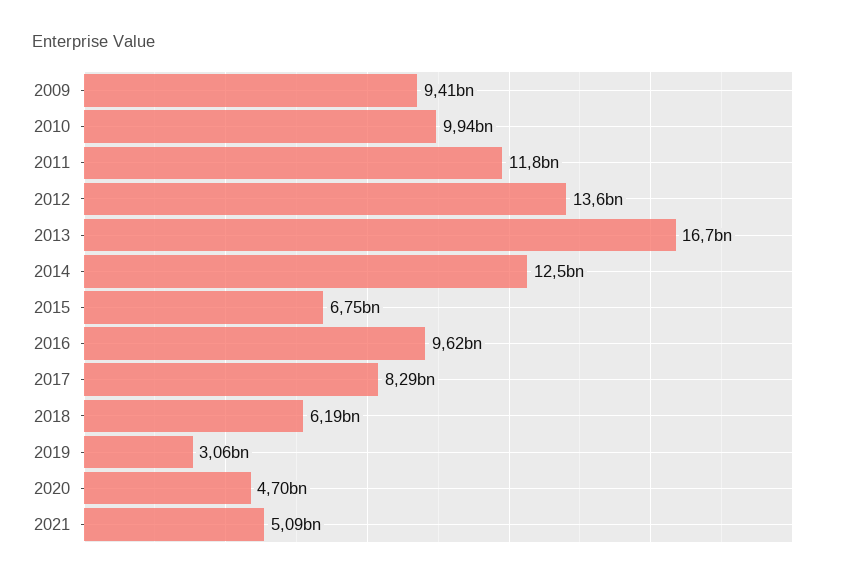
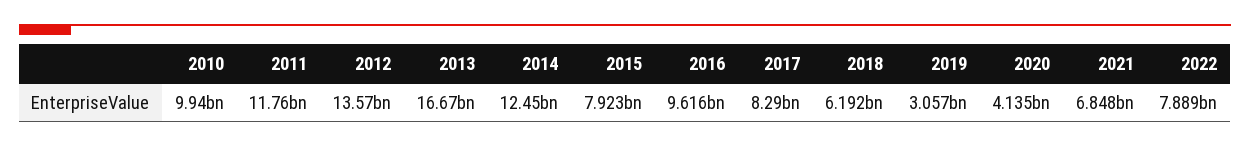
2009: 9410000000 -> none
2015: 6750000000 -> 7923000000
2020: 4700000000 -> 4135000000
2021: 5090000000 -> 6848000000
2022: none -> 7889000000

